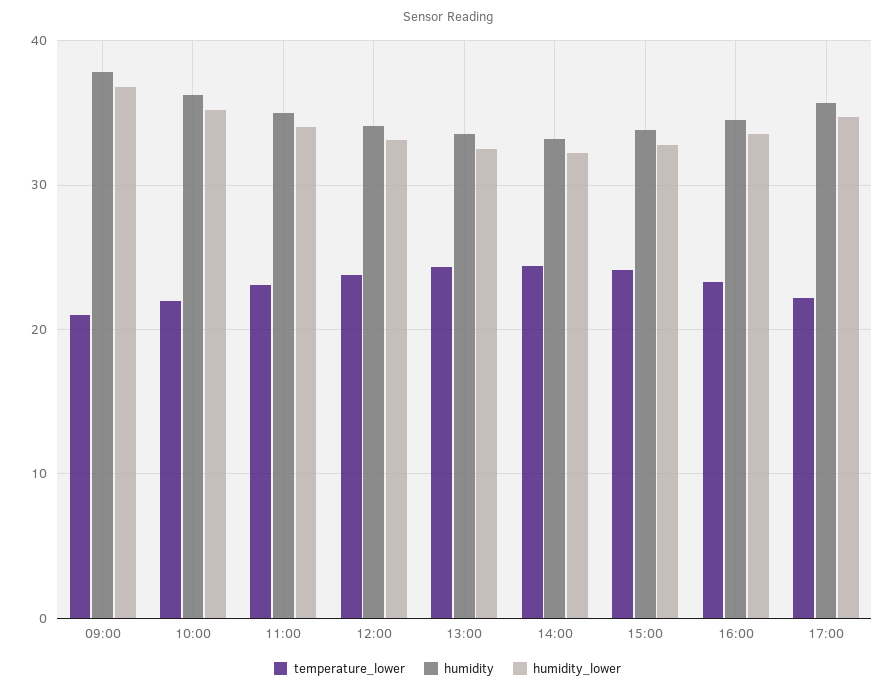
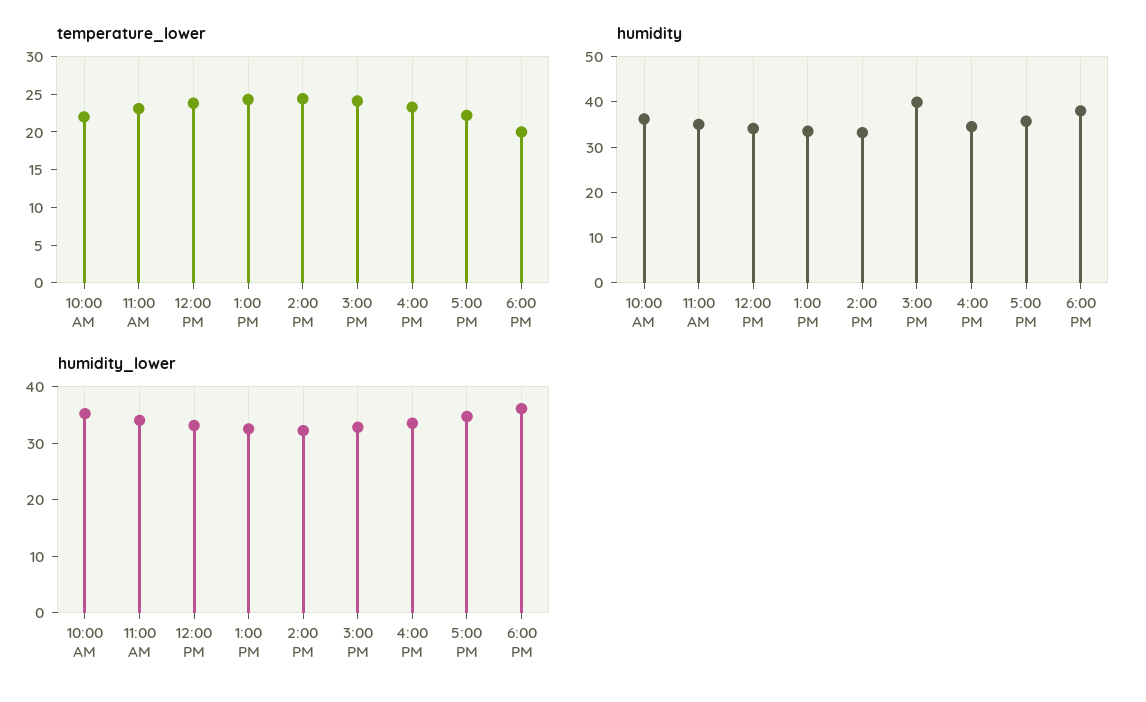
temperature_lower, 09:00: 21 -> none
humidity, 09:00: 38 -> none
humidity_lower, 09:00: 37 -> none
humidity, 15:00: 34 -> 40
temperature_lower, 6:00 PM: none -> 20
humidity, 6:00 PM: none -> 38
humidity_lower, 6:00 PM: none -> 36

